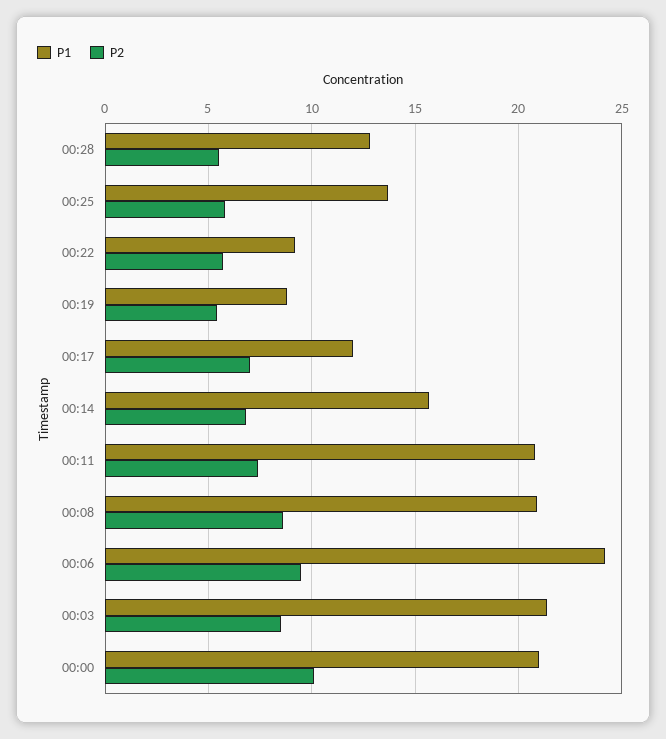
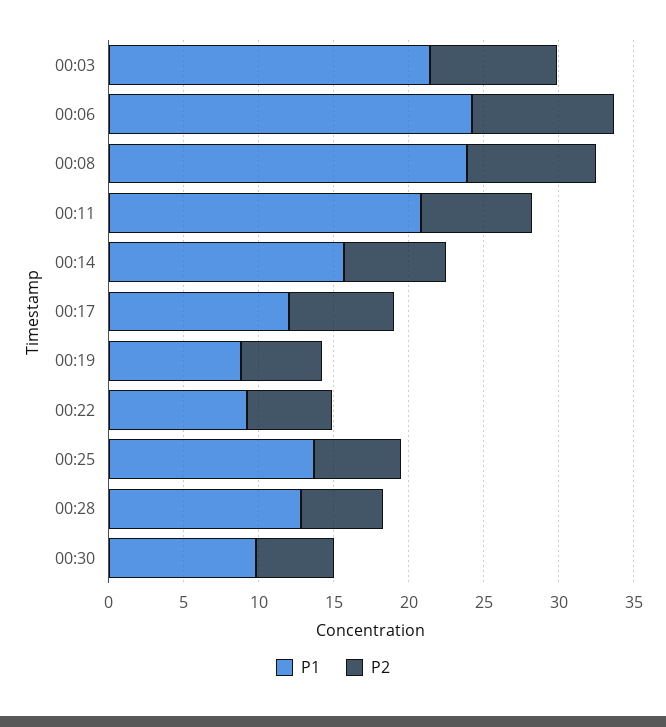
P1, 00:08: 21 -> 24
P1, 00:00: 21 -> none
P2, 00:00: 10 -> none
P1, 00:30: none -> 10
P2, 00:30: none -> 5

